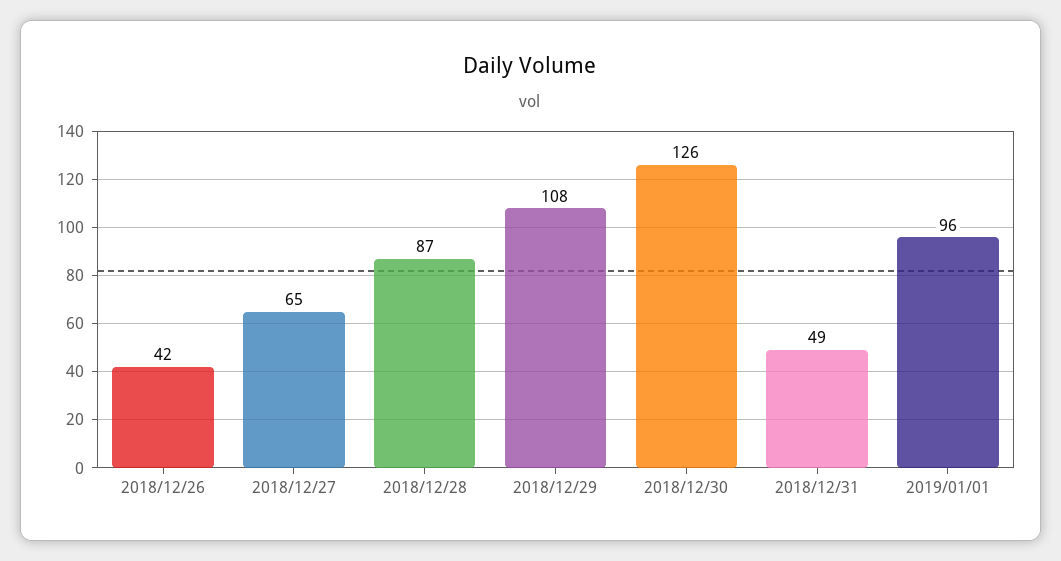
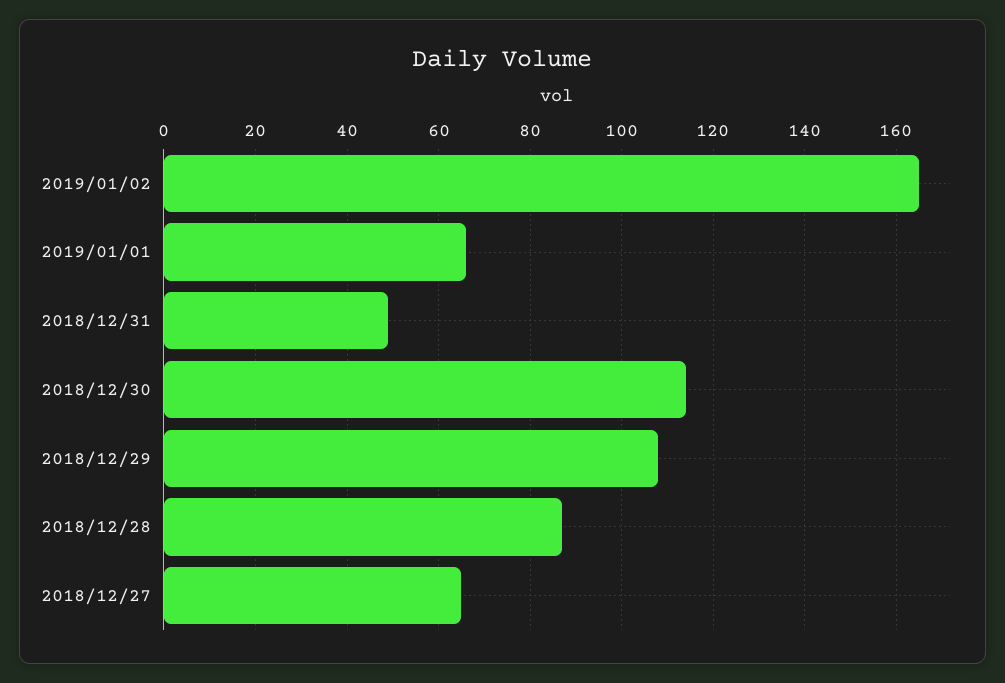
2018/12/26: 42 -> none
2018/12/30: 126 -> 115
2019/01/01: 96 -> 65
2019/01/02: none -> 165

